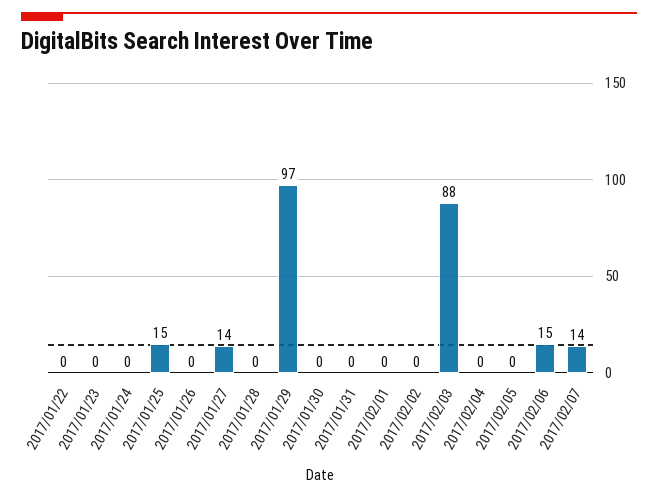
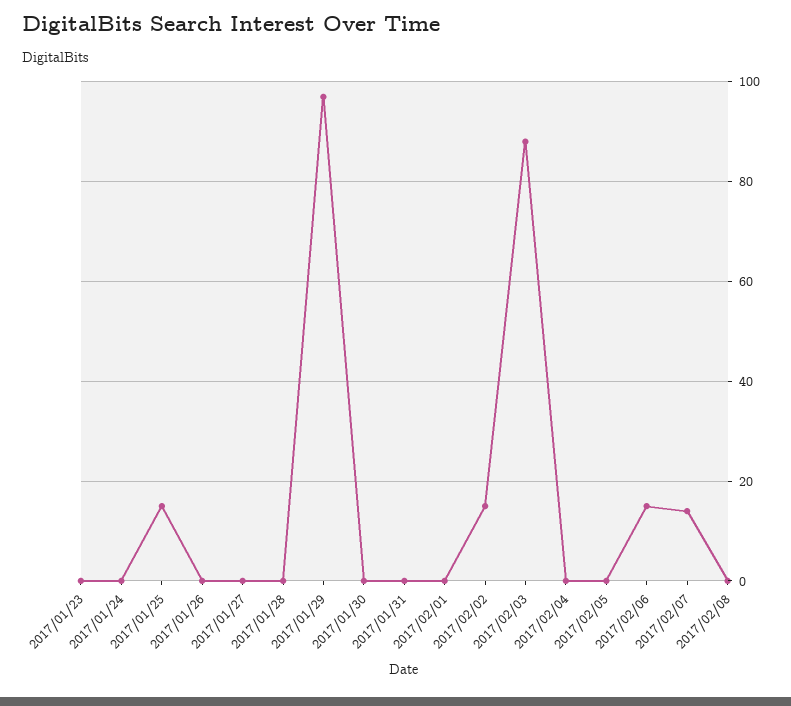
2017/01/22: 0 -> none
2017/01/27: 14 -> 0
2017/02/02: 0 -> 15
2017/02/08: none -> 0

